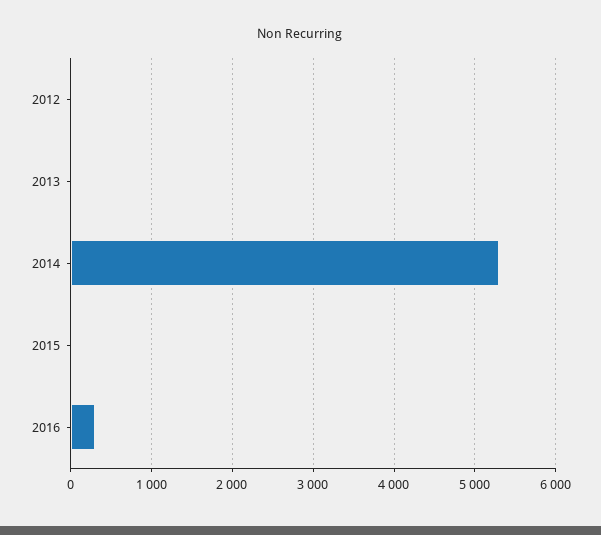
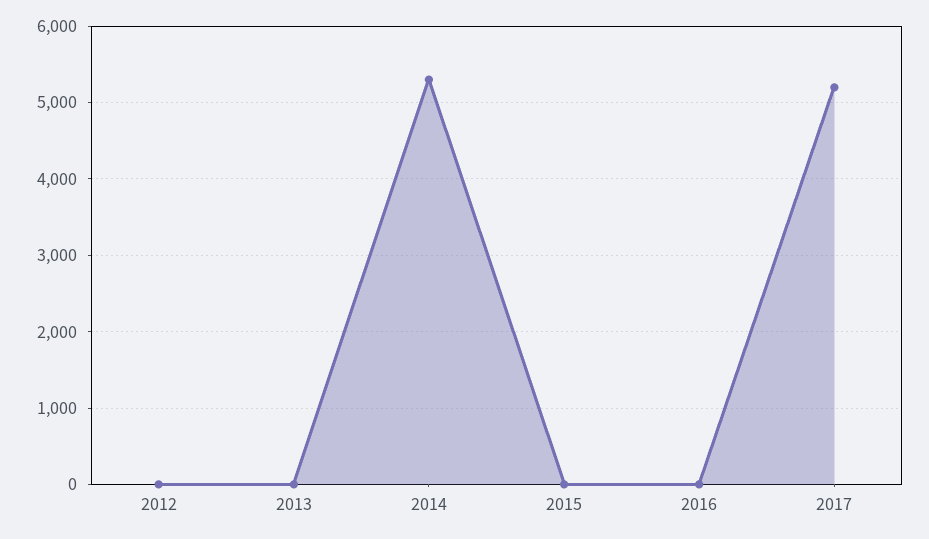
2016: 300 -> 0
2017: none -> 5200

